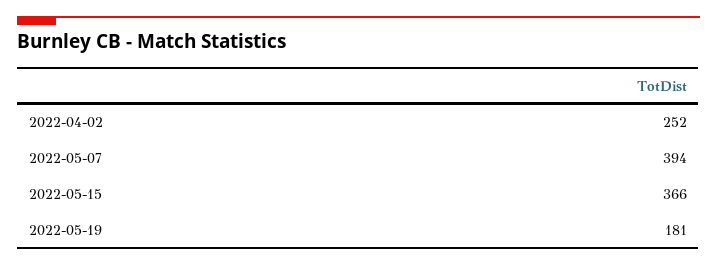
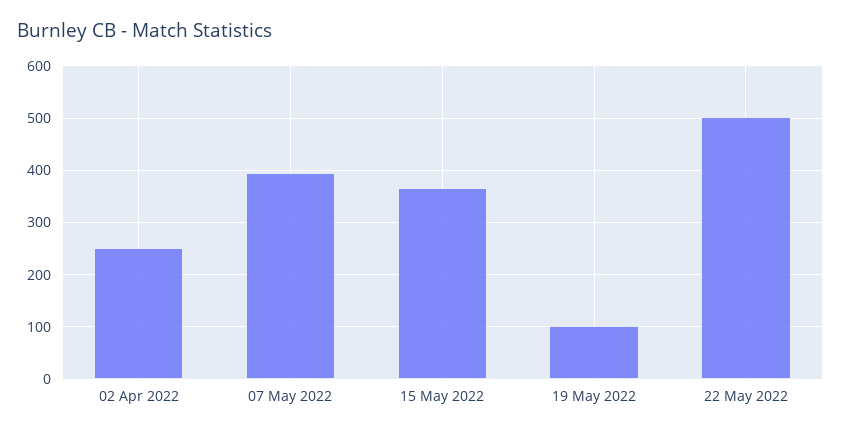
2022-05-19: 181 -> 100
22 May 2022: none -> 500

